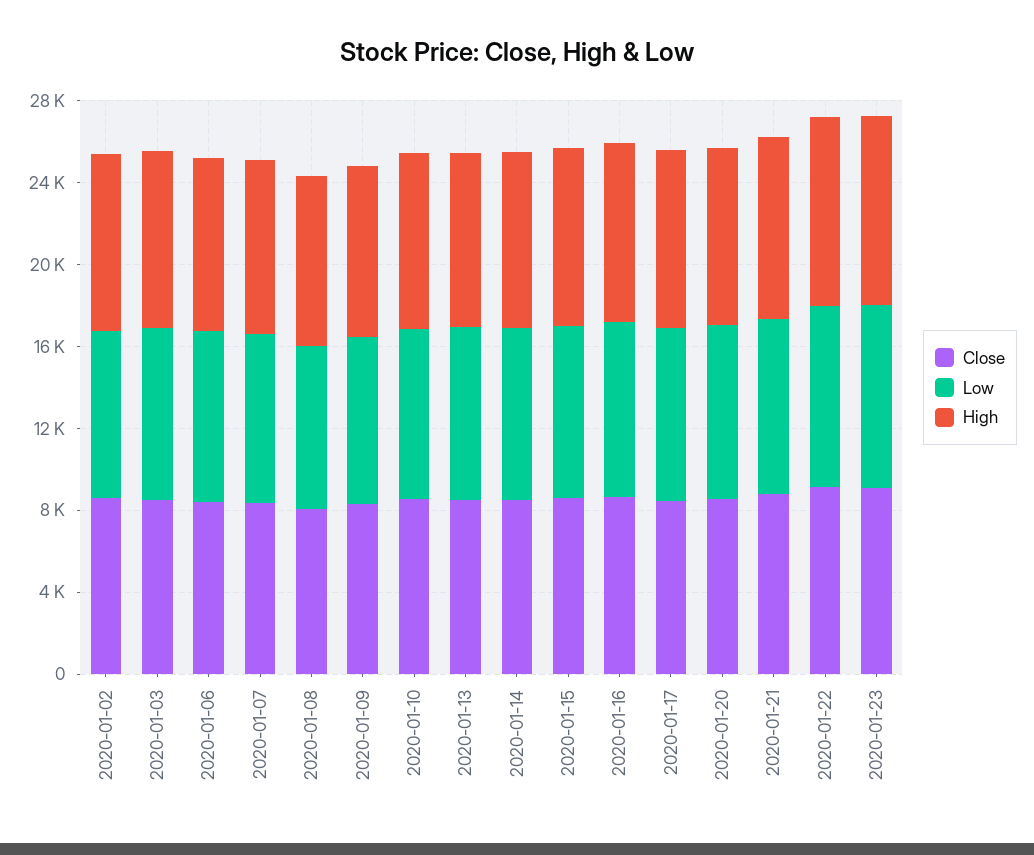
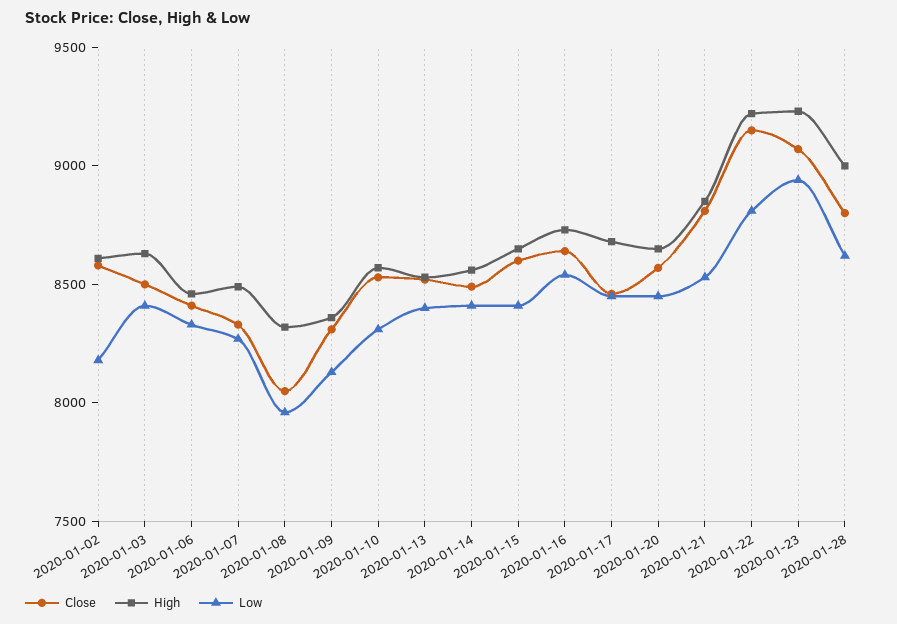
Close, 2020-01-28: none -> 8800
High, 2020-01-28: none -> 9000
Low, 2020-01-28: none -> 8600

